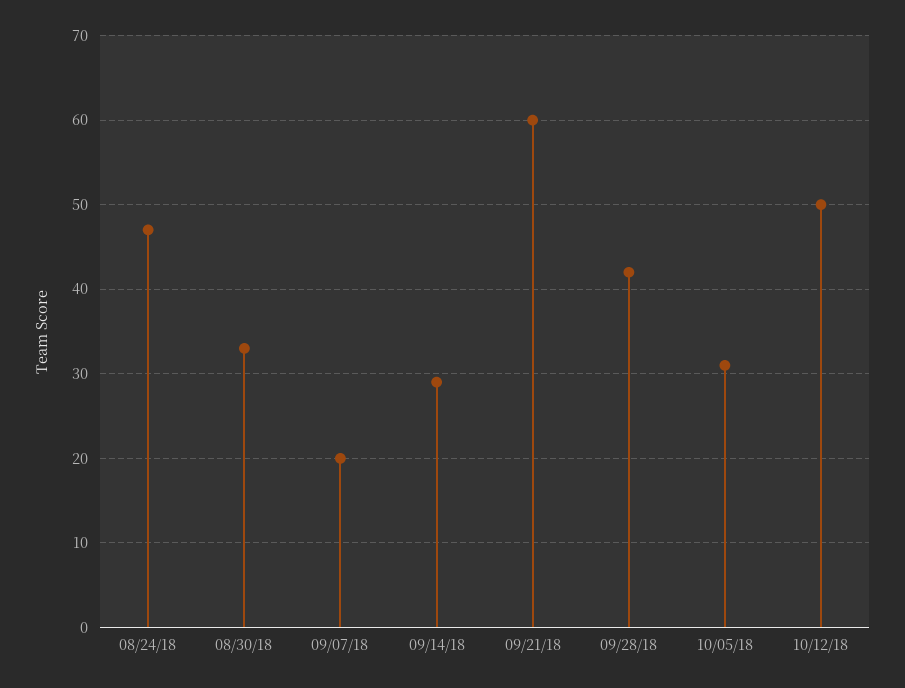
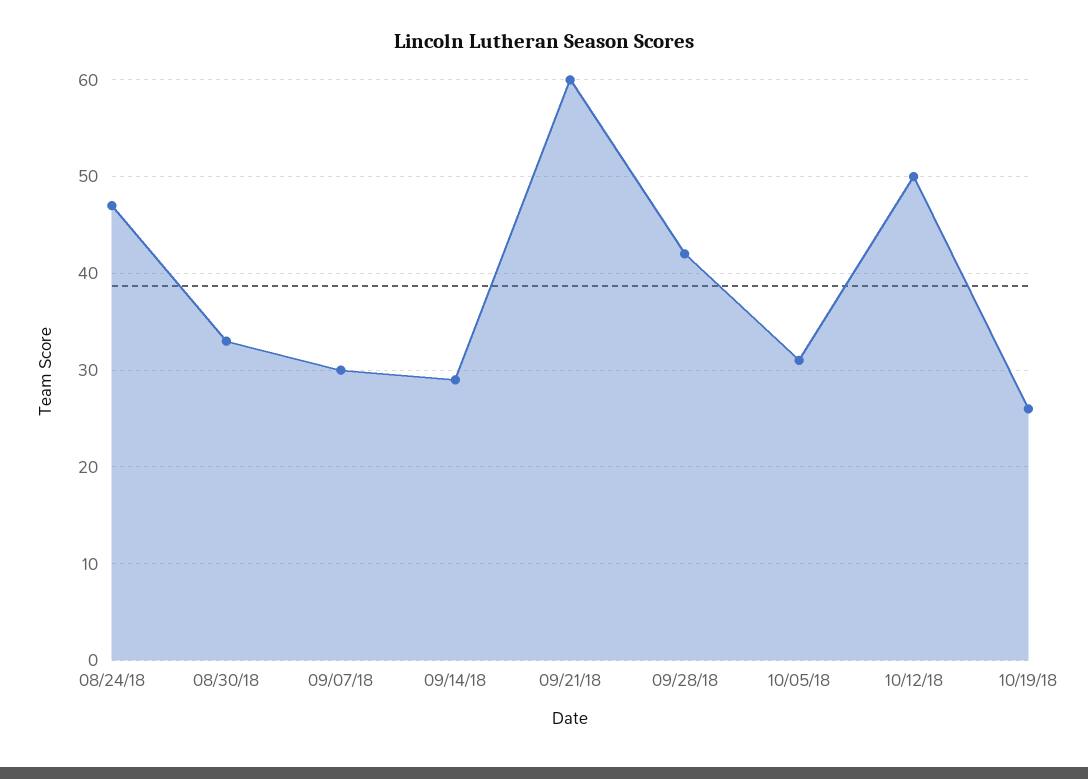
09/07/18: 20 -> 30
10/19/18: none -> 26

